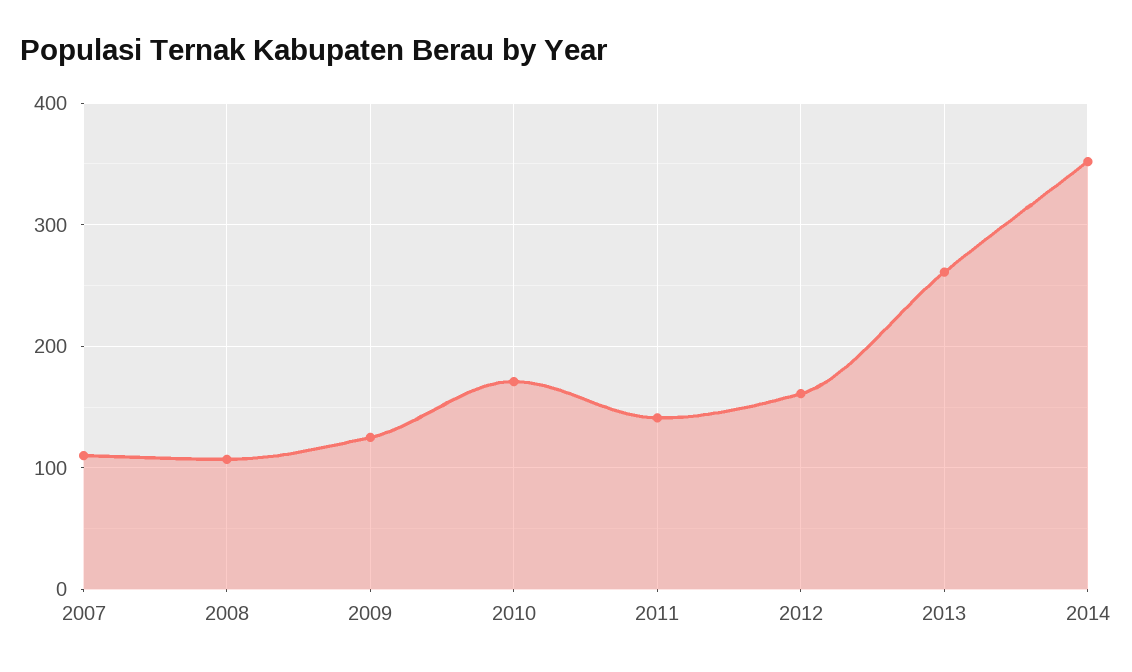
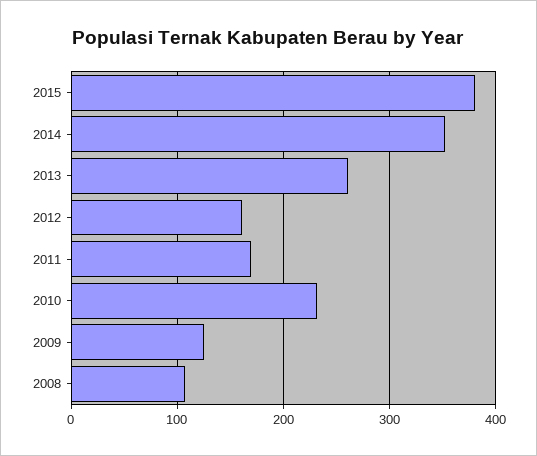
2007: 110 -> none
2010: 170 -> 230
2011: 140 -> 170
2015: none -> 380

